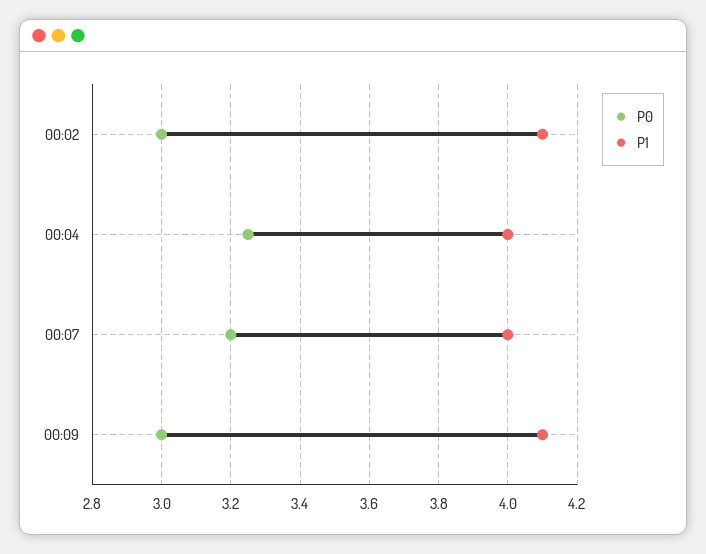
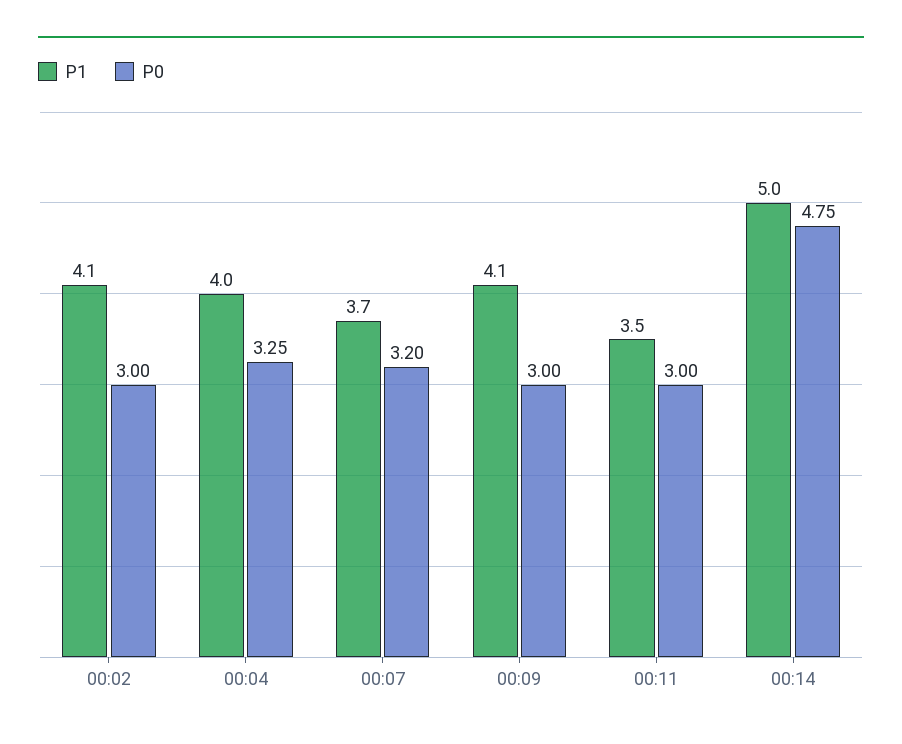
P1, 00:07: 4 -> 3.7
P1, 00:11: none -> 3.5
P0, 00:11: none -> 3
P1, 00:14: none -> 5
P0, 00:14: none -> 4.75

